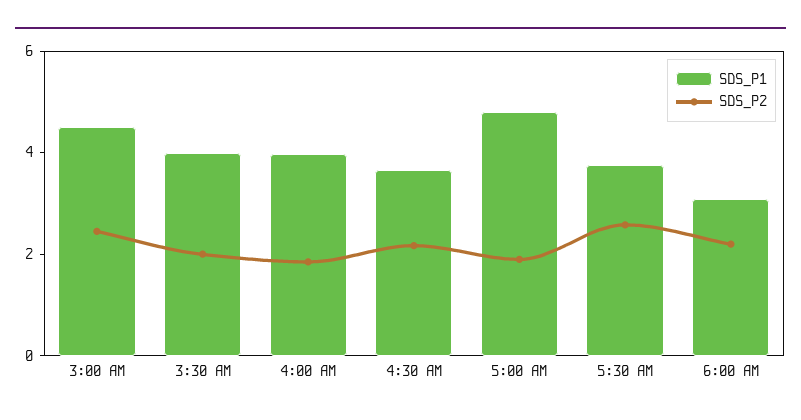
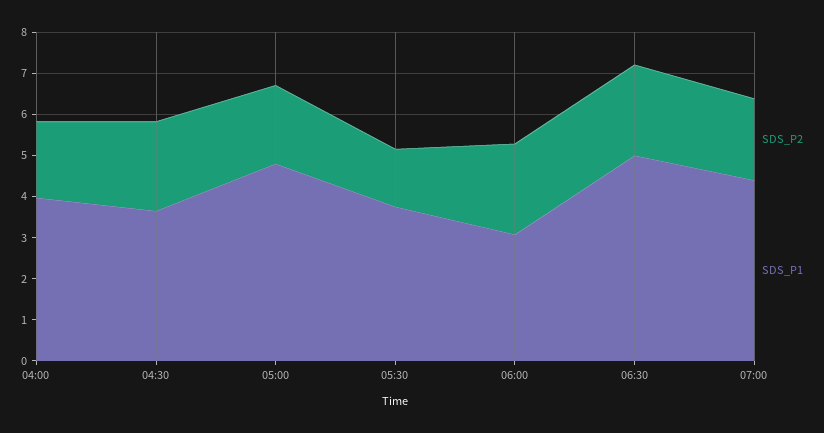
SDS_P1, 3:00 AM: 4.5 -> none
SDS_P2, 3:00 AM: 2.5 -> none
SDS_P1, 3:30 AM: 4 -> none
SDS_P2, 3:30 AM: 2 -> none
SDS_P2, 5:30 AM: 2.5 -> 1.4
SDS_P2, 06:30: none -> 2.2
SDS_P1, 06:30: none -> 5
SDS_P2, 07:00: none -> 2
SDS_P1, 07:00: none -> 4.4

